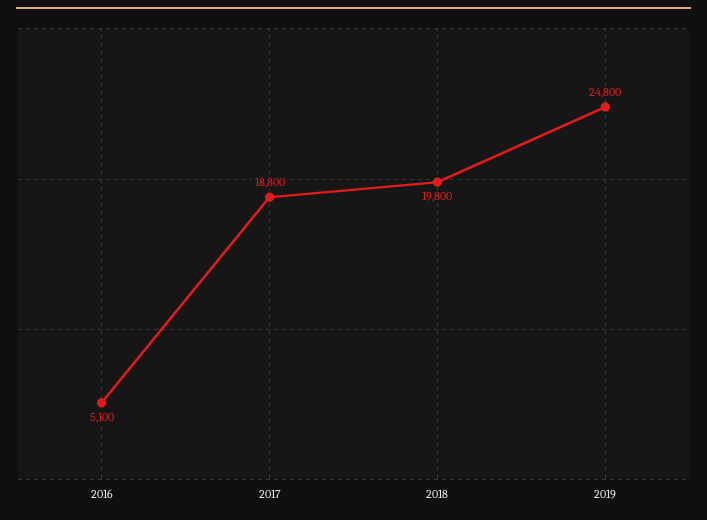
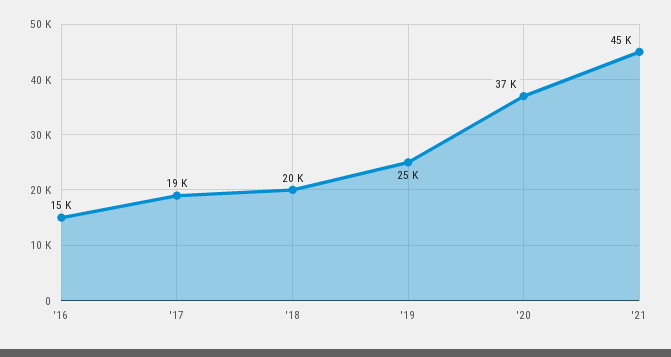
2016: 5100 -> 15000
'20: none -> 37000
'21: none -> 45000

